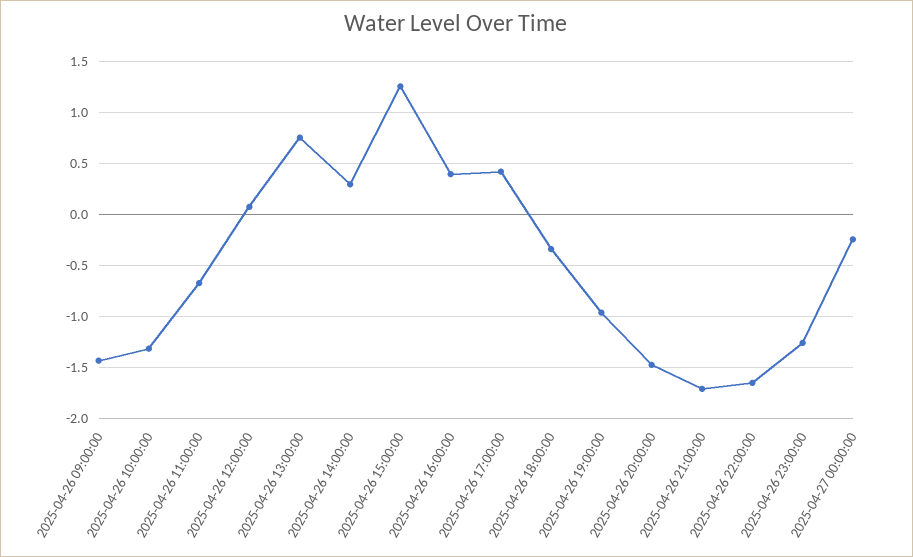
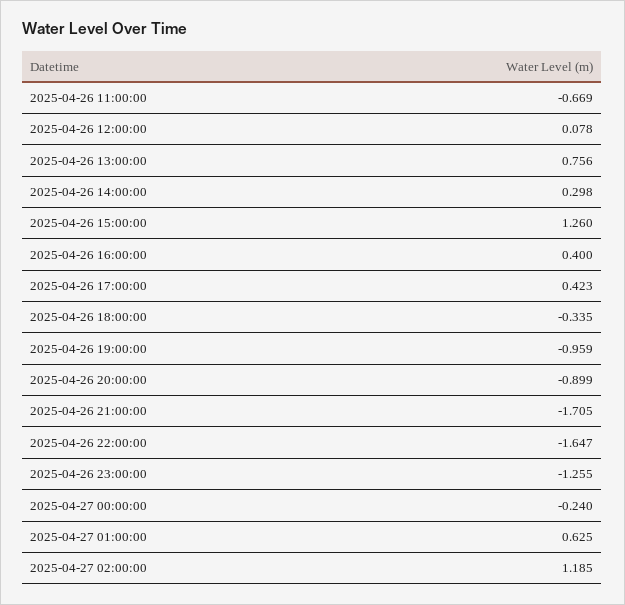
2025-04-26 09:00:00: -1.4 -> none
2025-04-26 10:00:00: -1.3 -> none
2025-04-26 20:00:00: -1.5 -> -0.899
2025-04-27 01:00:00: none -> 0.625
2025-04-27 02:00:00: none -> 1.185

